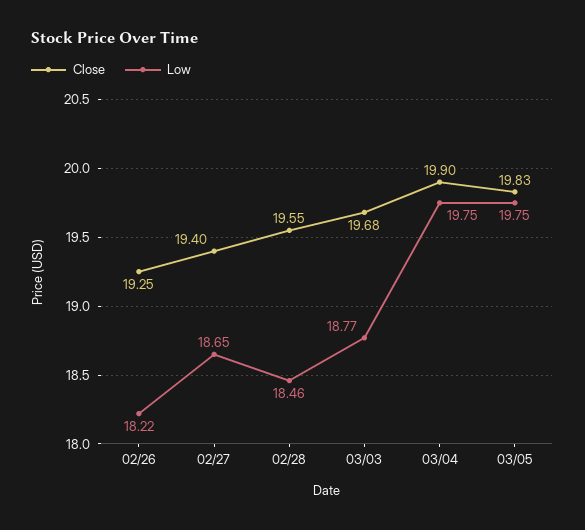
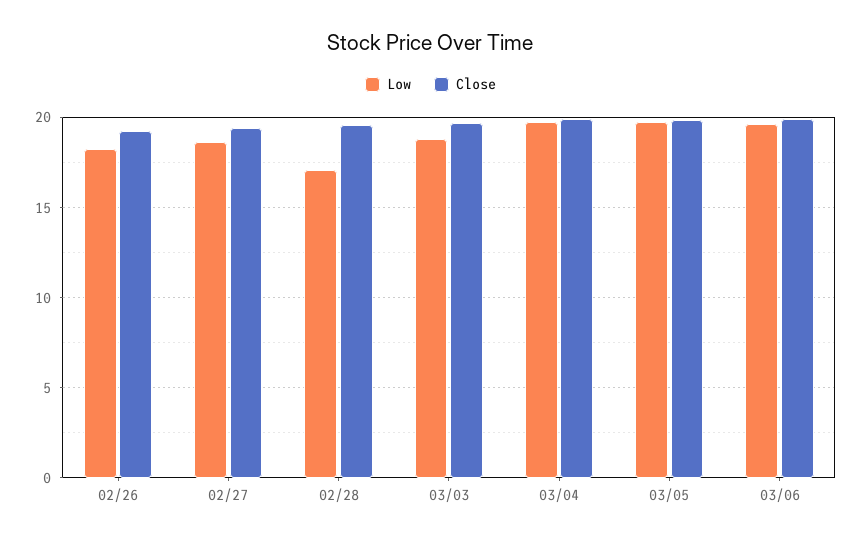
Low, 02/28: 18.46 -> 17
Low, 03/06: none -> 19.5
Close, 03/06: none -> 20

